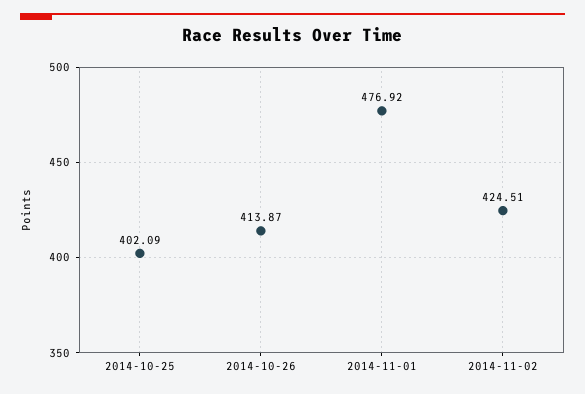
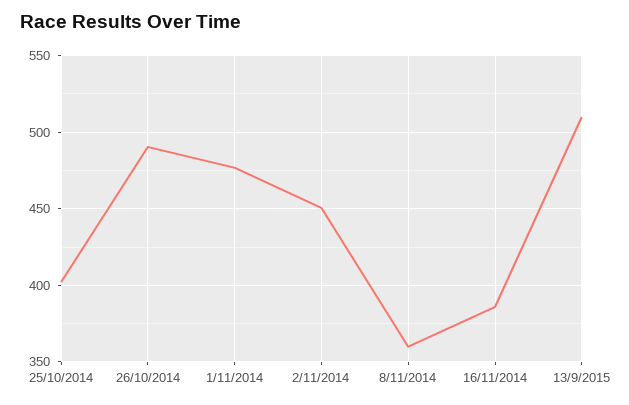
2014-10-26: 413.87 -> 490
2014-11-02: 424.51 -> 450
8/11/2014: none -> 360
16/11/2014: none -> 385
13/9/2015: none -> 510

